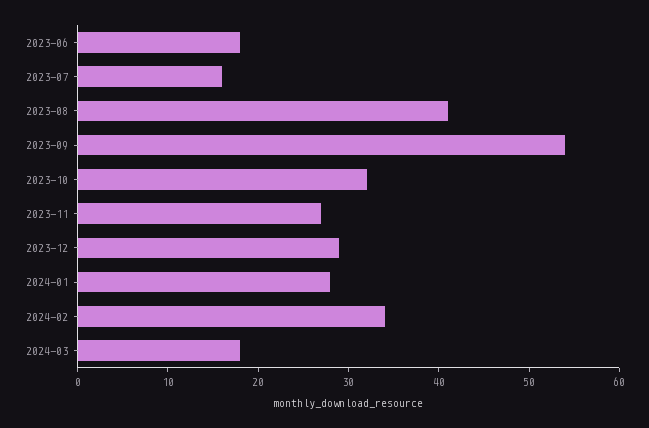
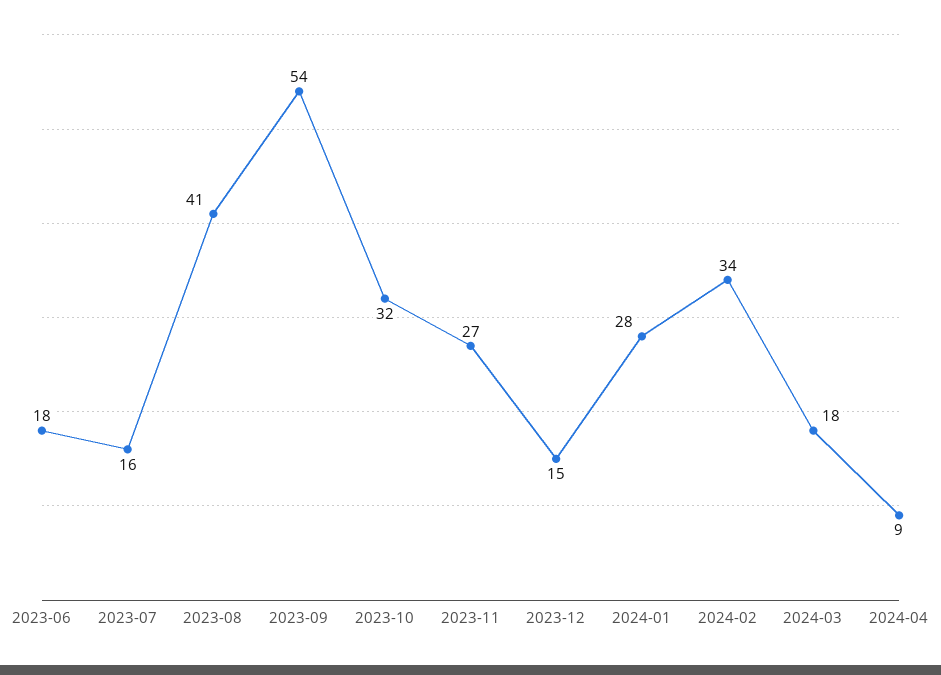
2023-12: 29 -> 15
2024-04: none -> 9

